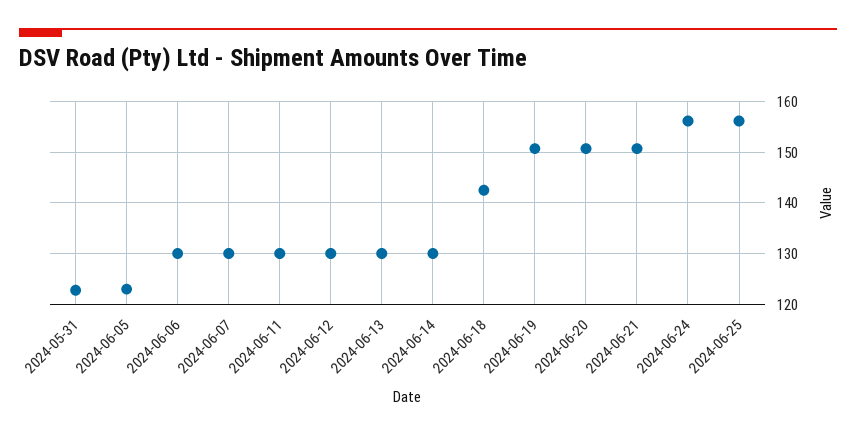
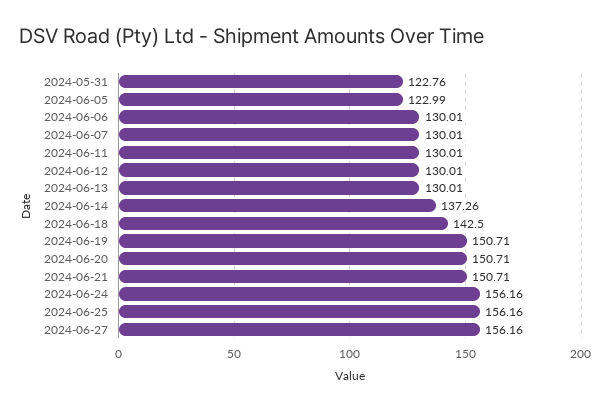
2024-06-14: 130 -> 137.26
2024-06-27: none -> 156.16

